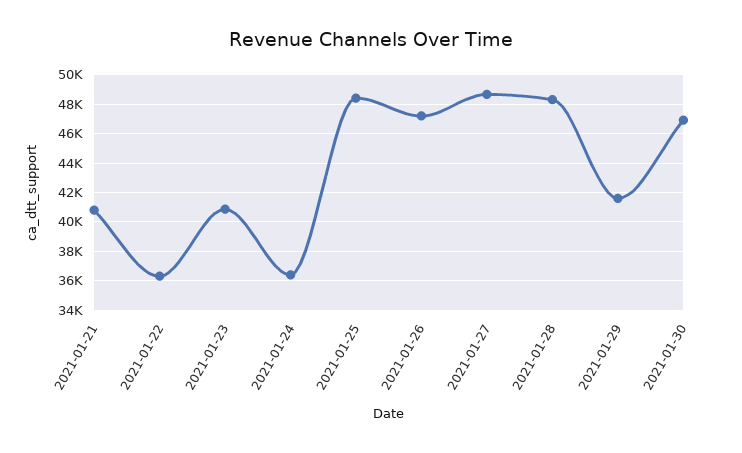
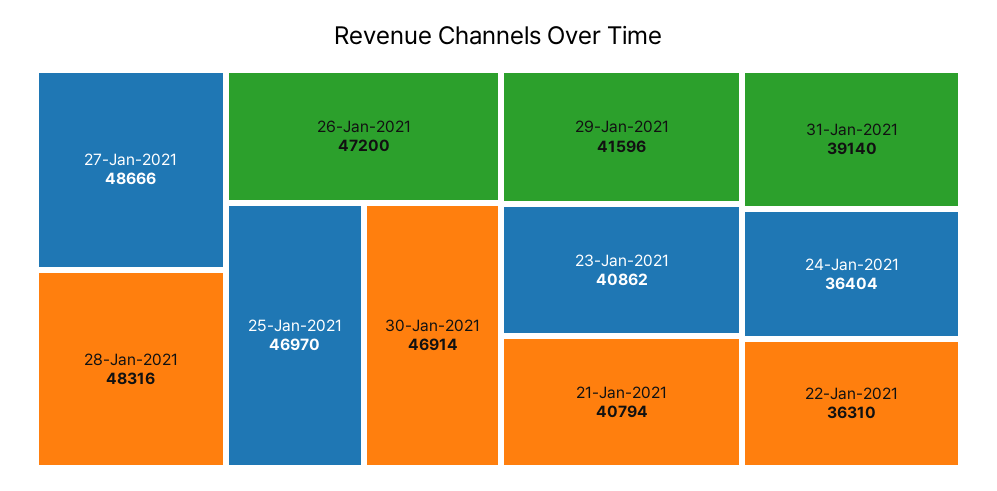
2021-01-25: 48500 -> 46970
31-Jan-2021: none -> 39140

